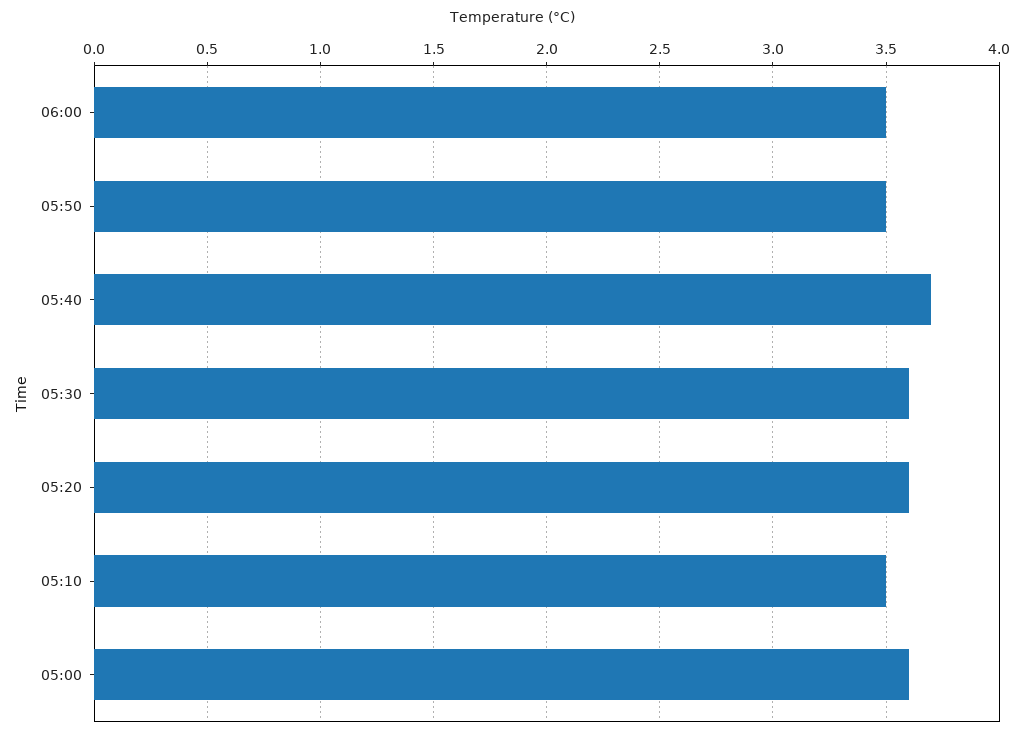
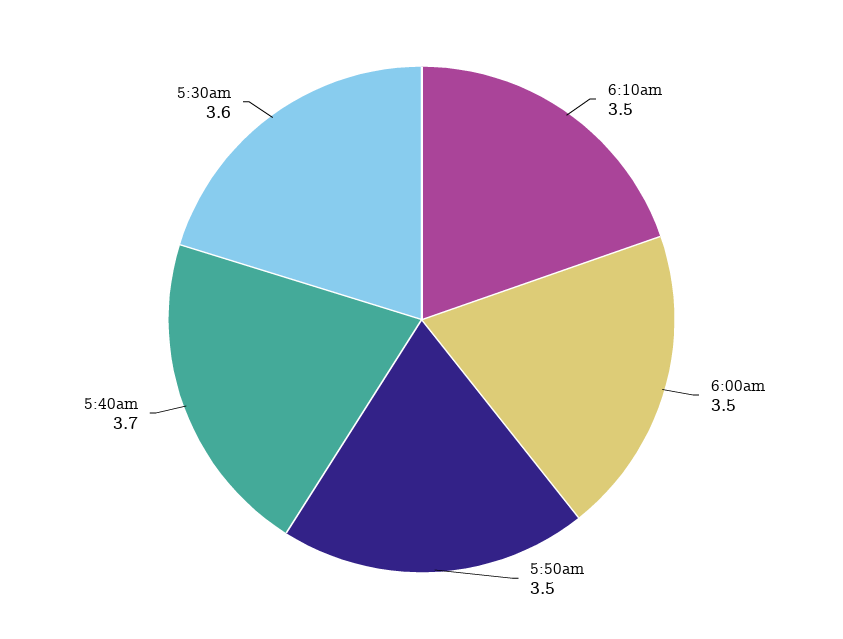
05:20: 3.6 -> none
05:10: 3.5 -> none
05:00: 3.6 -> none
6:10am: none -> 3.5

